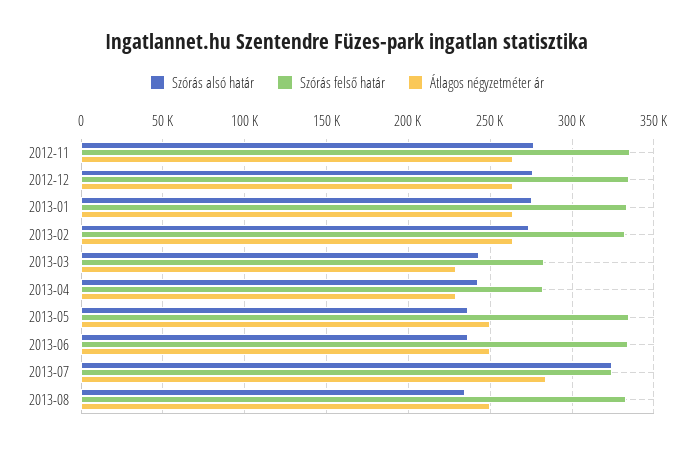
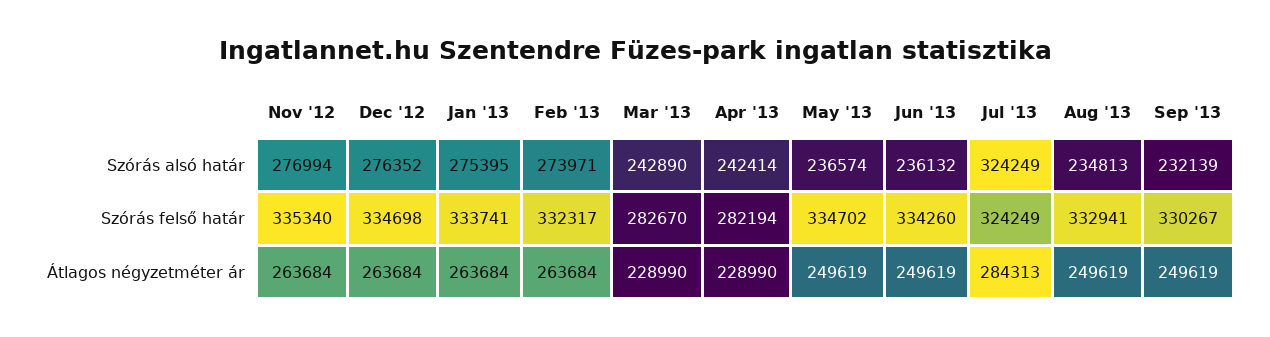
Szórás alsó határ, Sep '13: none -> 232139
Szórás felső határ, Sep '13: none -> 330267
Átlagos négyzetméter ár, Sep '13: none -> 249619

